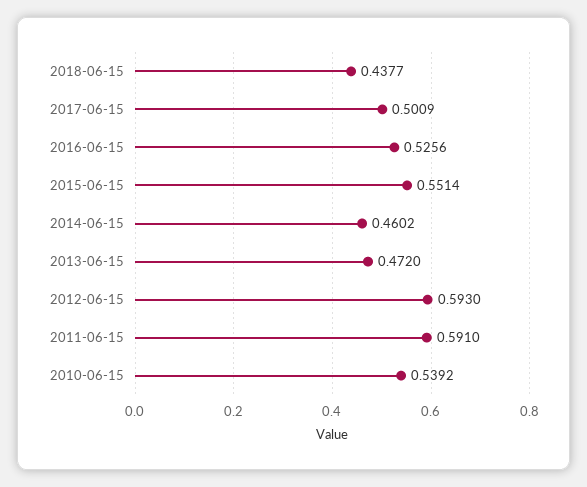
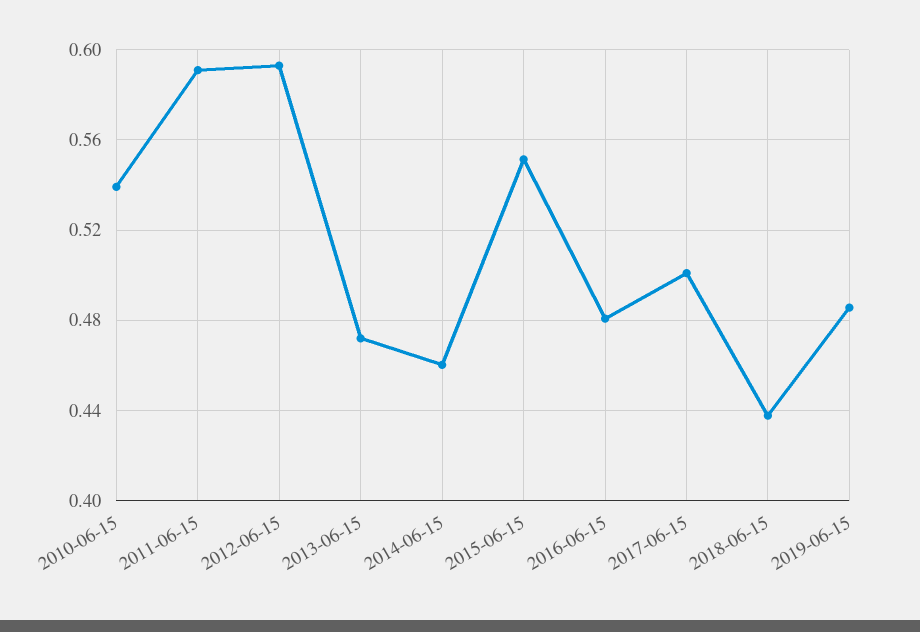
2016-06-15: 0.5256 -> 0.48
2019-06-15: none -> 0.485

